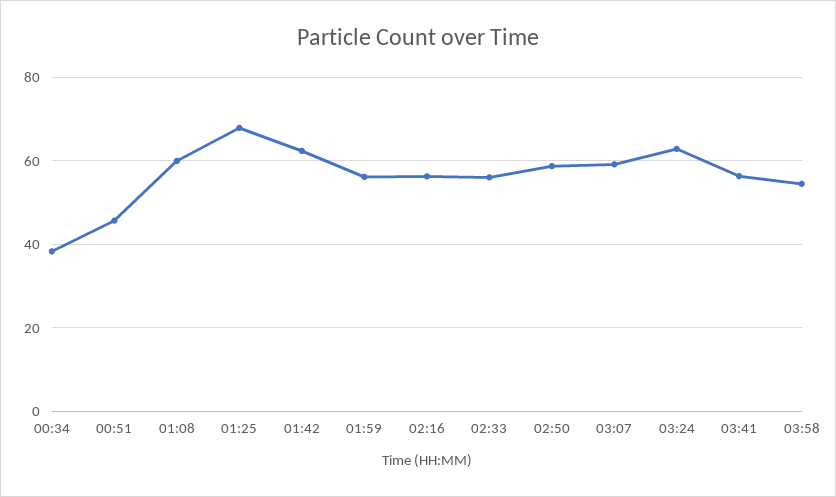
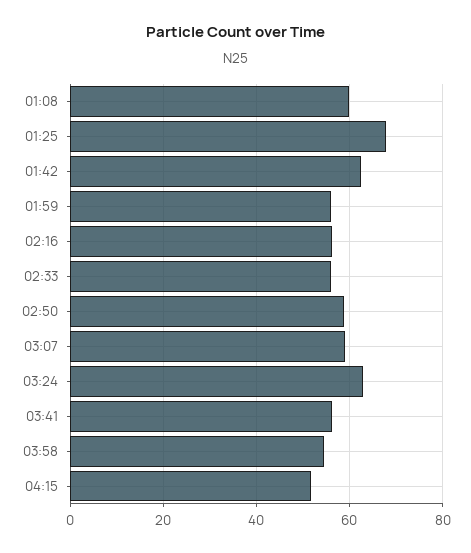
00:34: 38 -> none
00:51: 46 -> none
04:15: none -> 52

